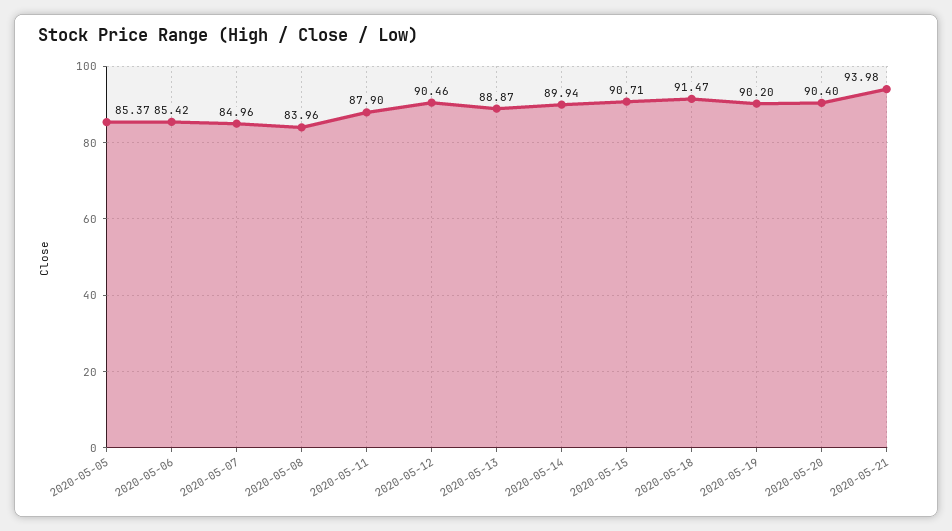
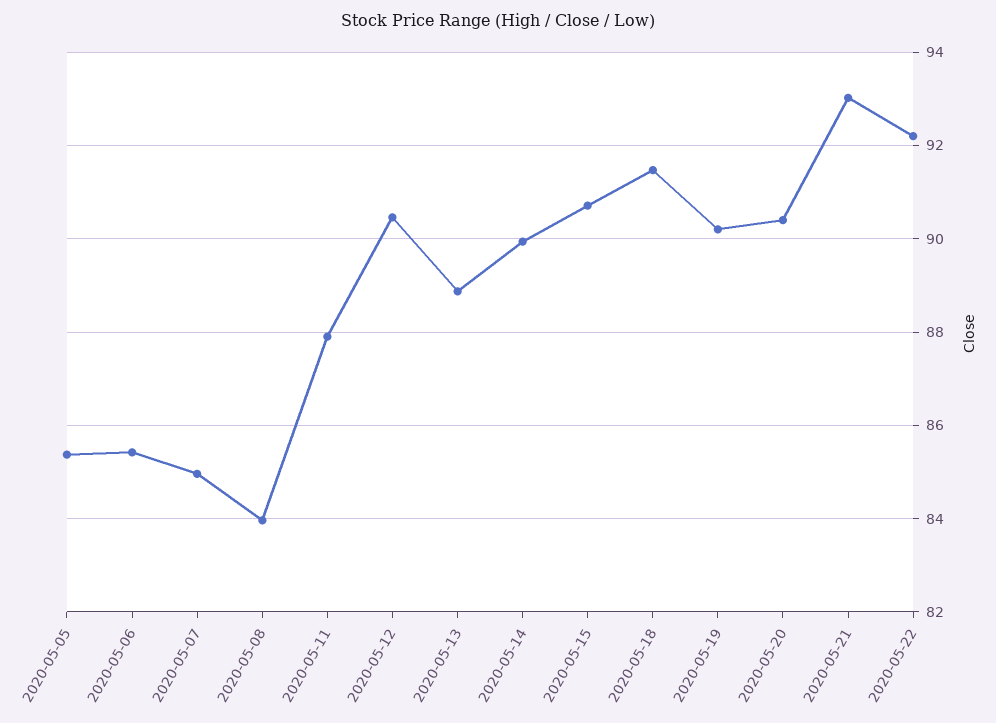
2020-05-21: 93.98 -> 93
2020-05-22: none -> 92.2

